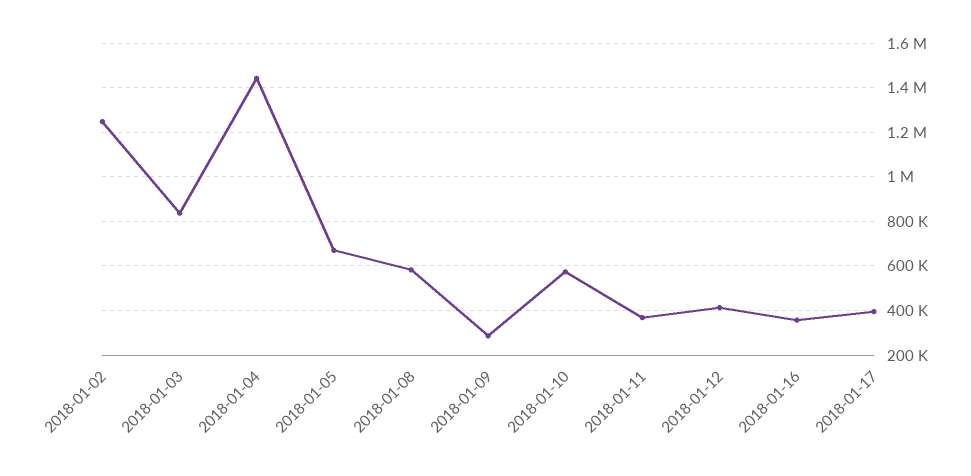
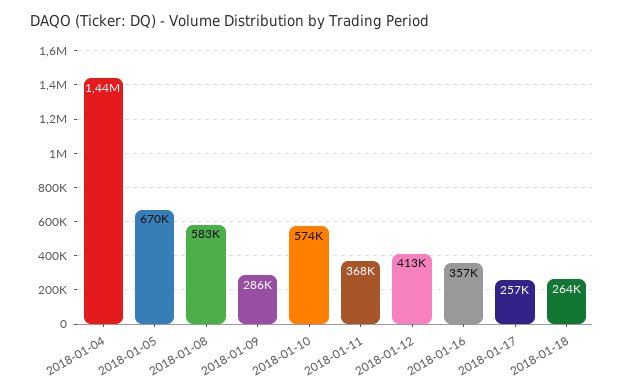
2018-01-02: 1250000 -> none
2018-01-03: 850000 -> none
2018-01-17: 400000 -> 257000
2018-01-18: none -> 264000

